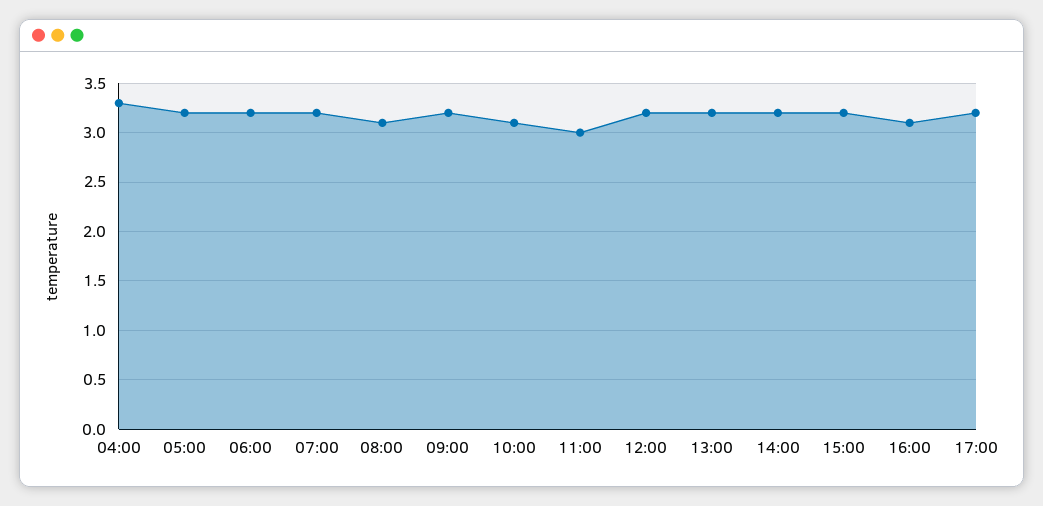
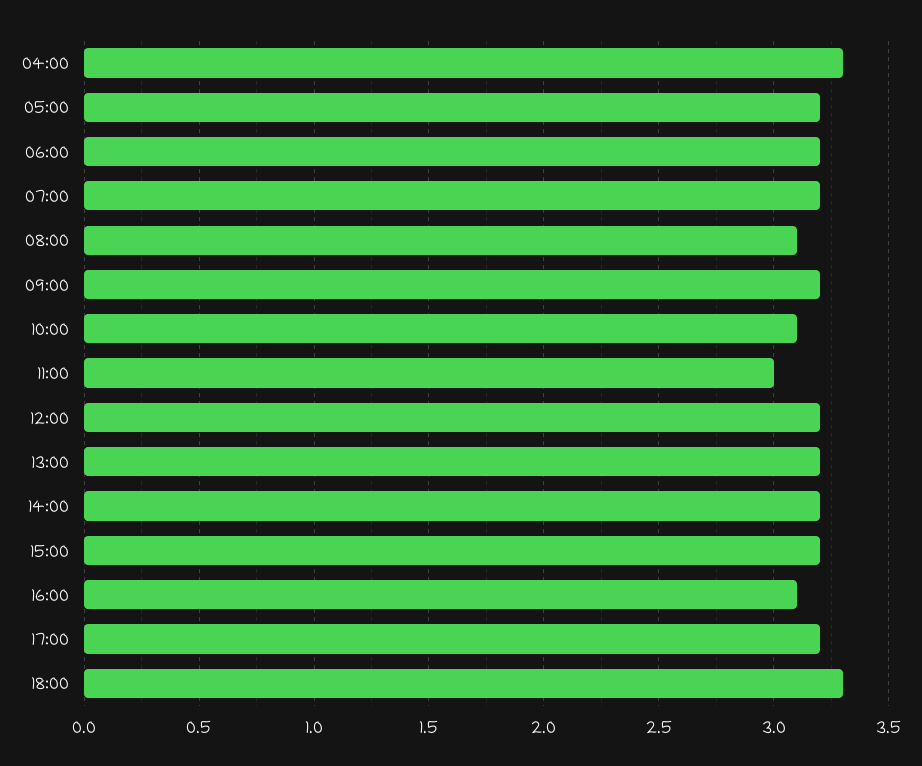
18:00: none -> 3.3

